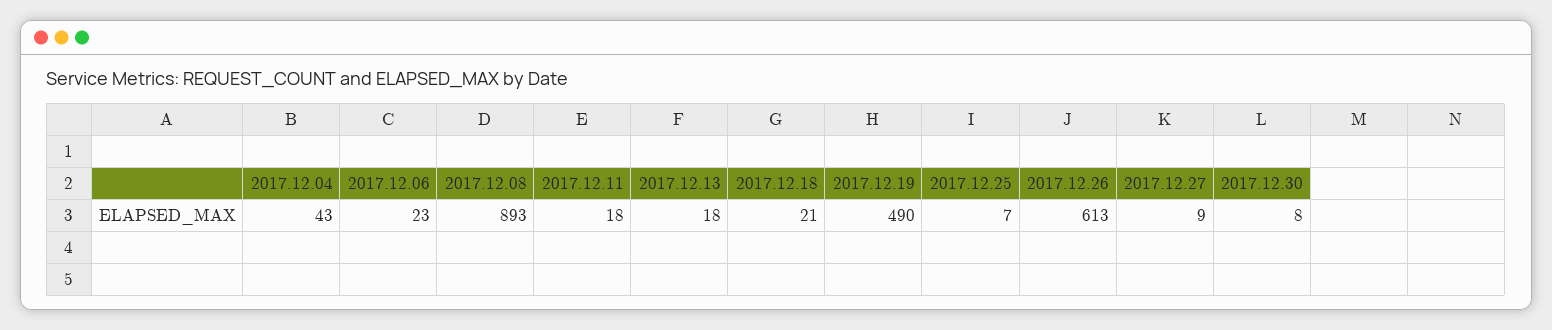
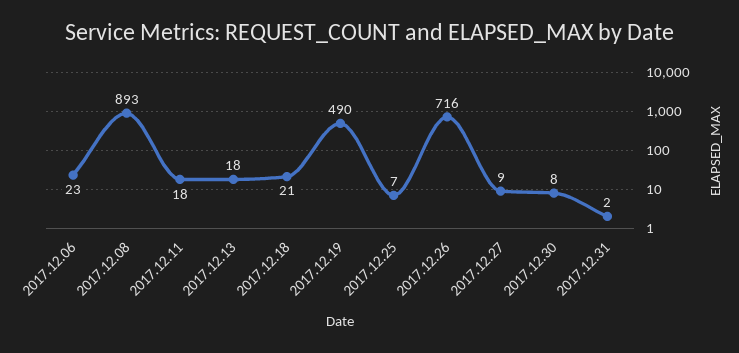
2017.12.04: 43 -> none
2017.12.26: 613 -> 716
2017.12.31: none -> 2

